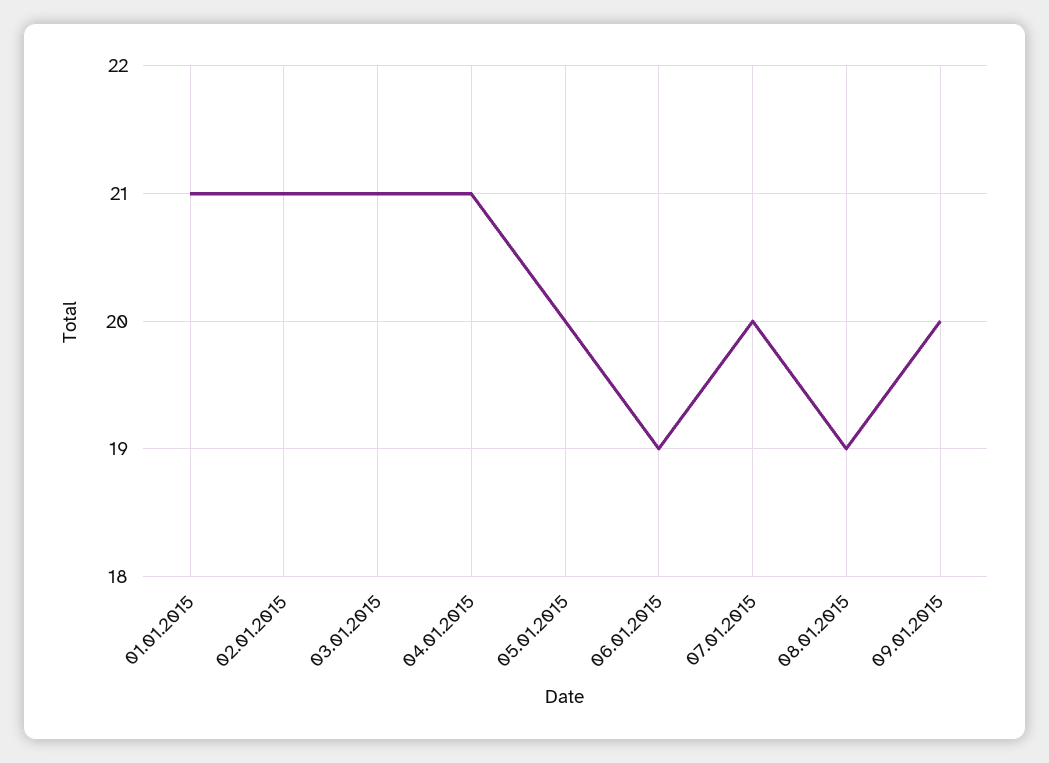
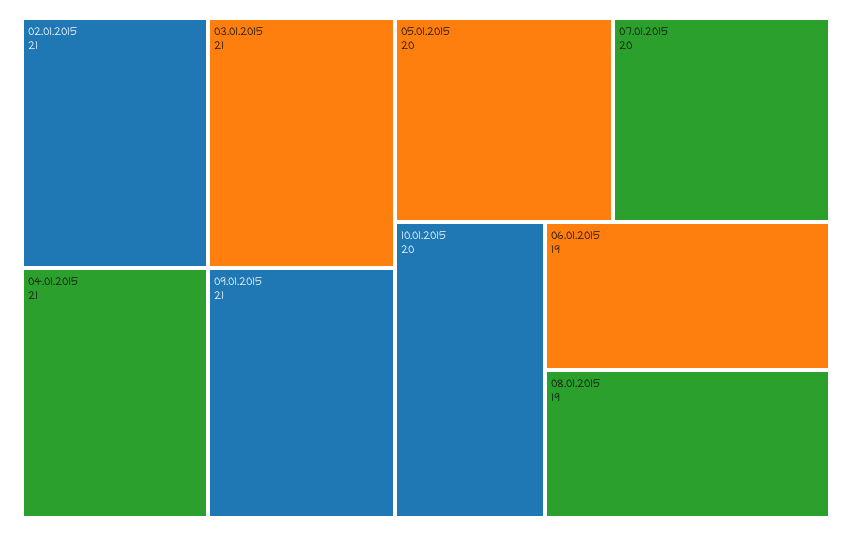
01.01.2015: 21 -> none
09.01.2015: 20 -> 21
10.01.2015: none -> 20

